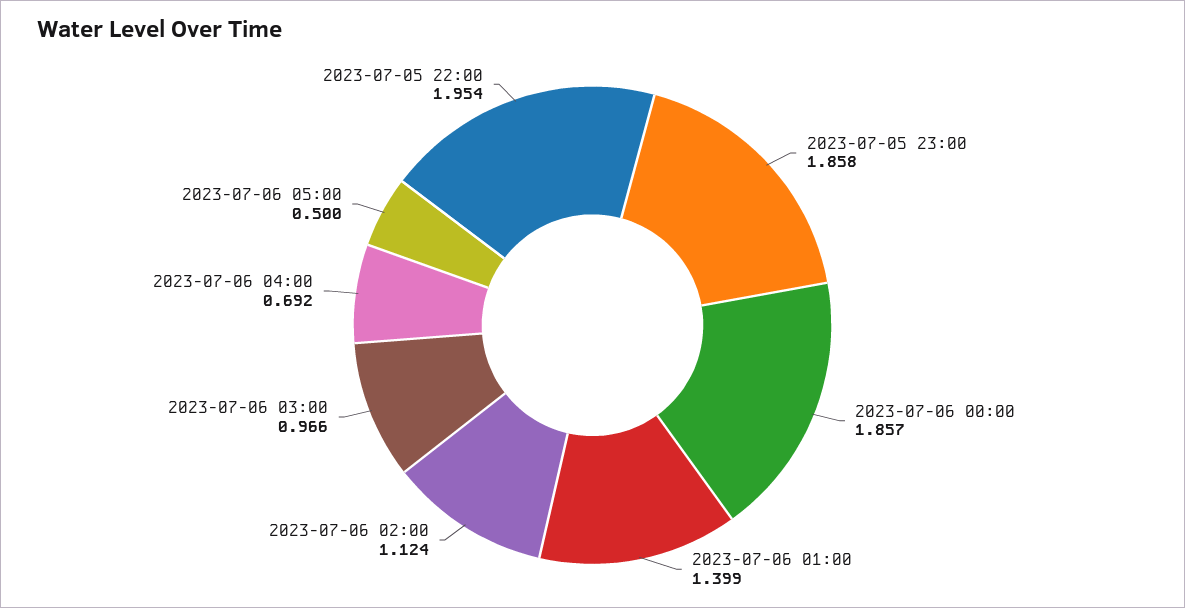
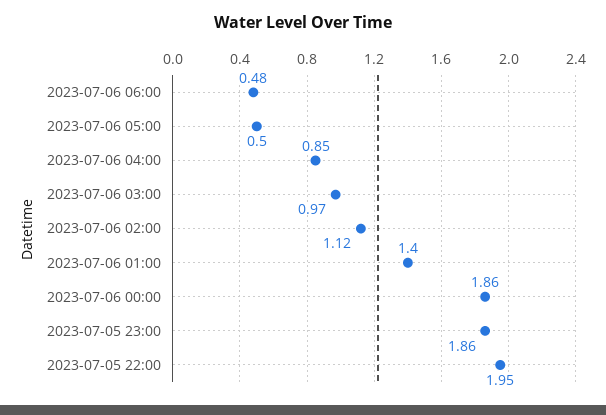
2023-07-06 04:00: 0.692 -> 0.85
2023-07-06 06:00: none -> 0.48

